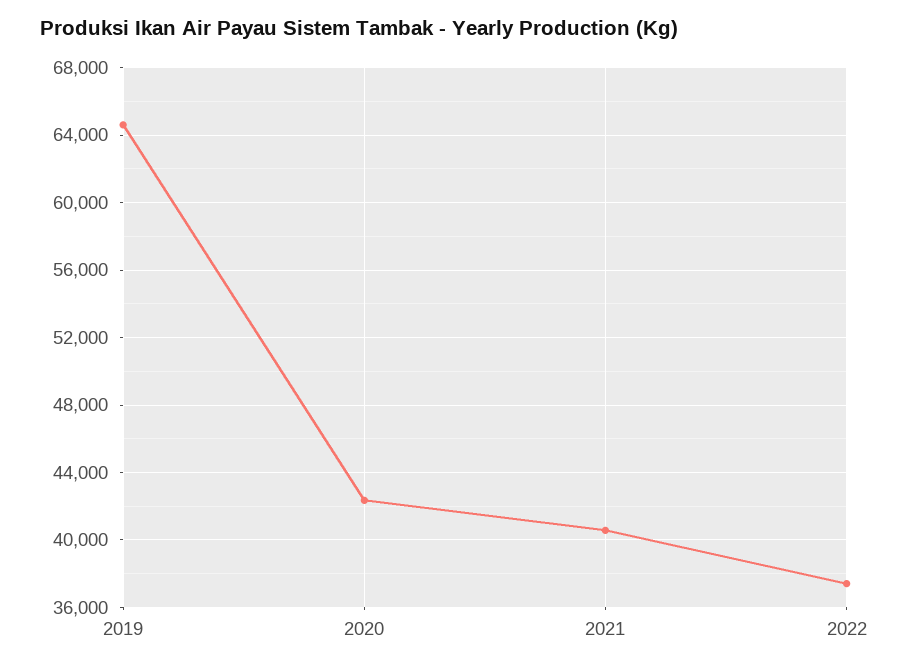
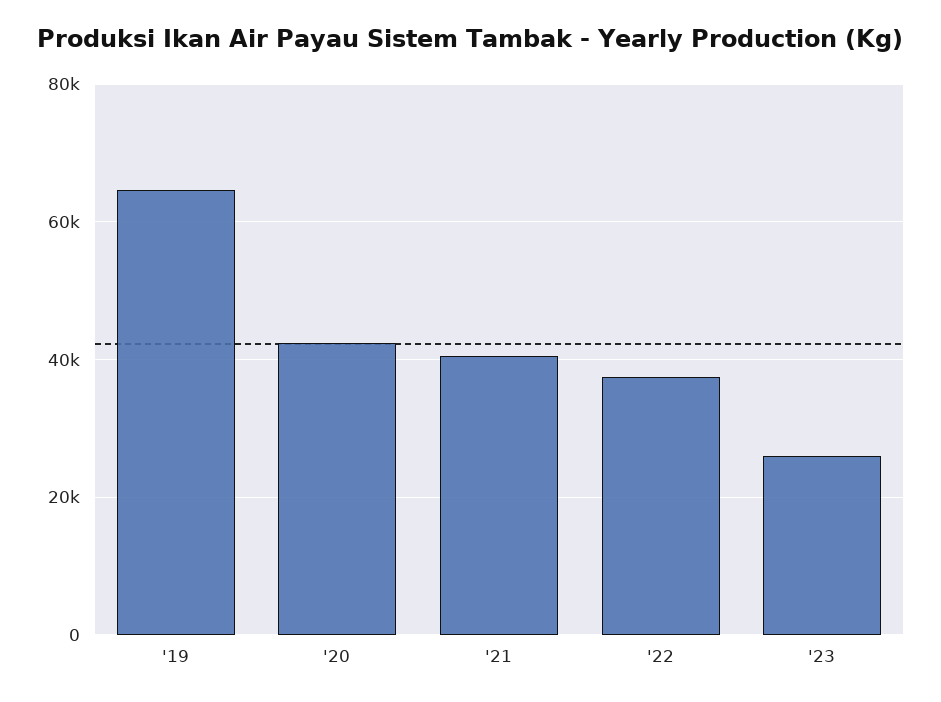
'23: none -> 26000

